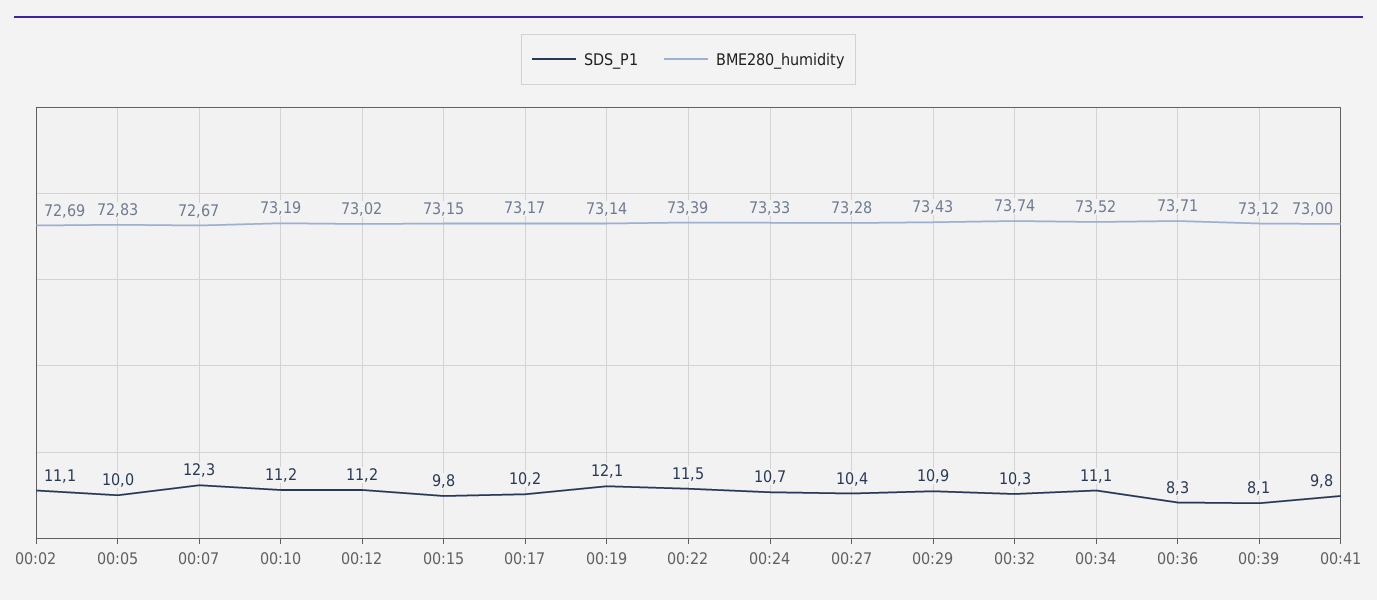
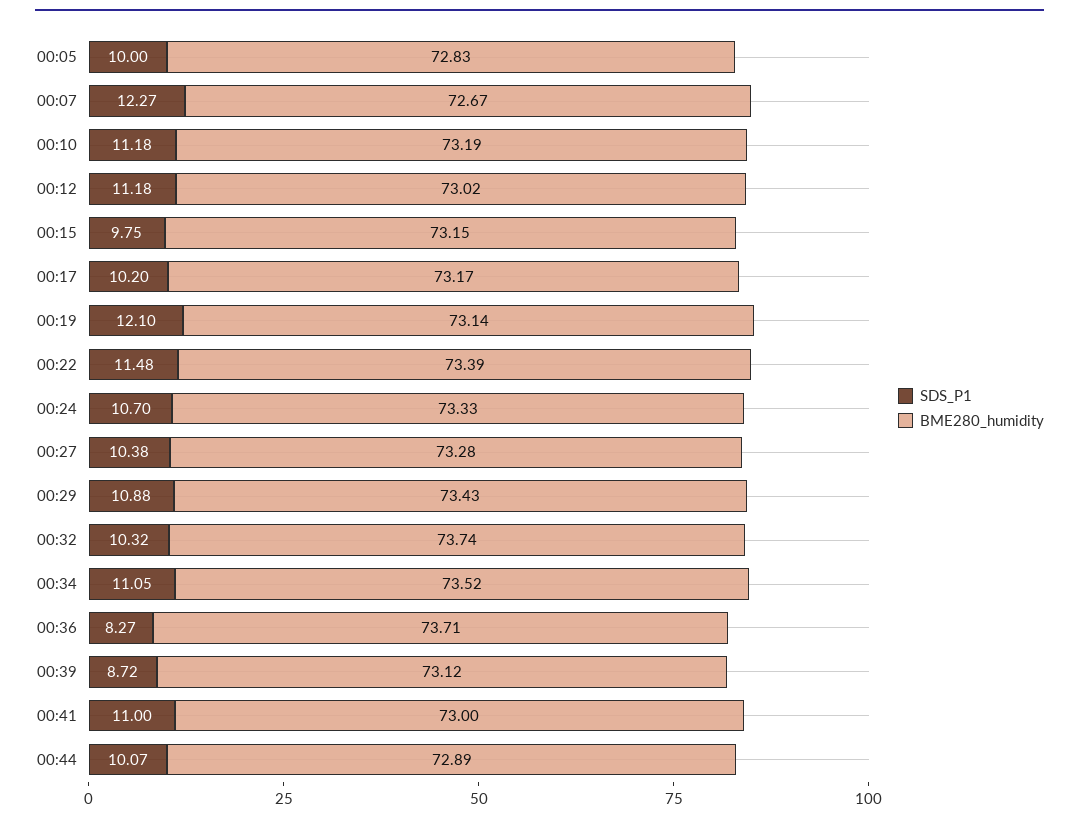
SDS_P1, 00:02: 11.1 -> none
BME280_humidity, 00:02: 72.69 -> none
SDS_P1, 00:39: 8.1 -> 8.72
SDS_P1, 00:41: 9.8 -> 11
SDS_P1, 00:44: none -> 10.07
BME280_humidity, 00:44: none -> 72.89

